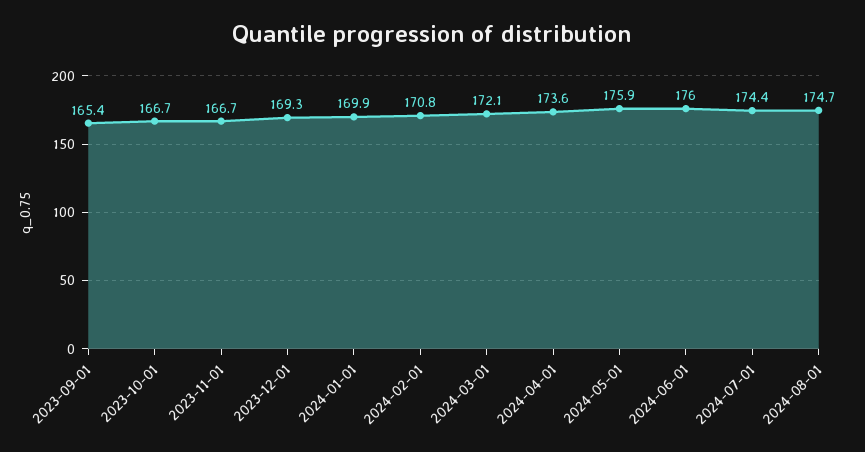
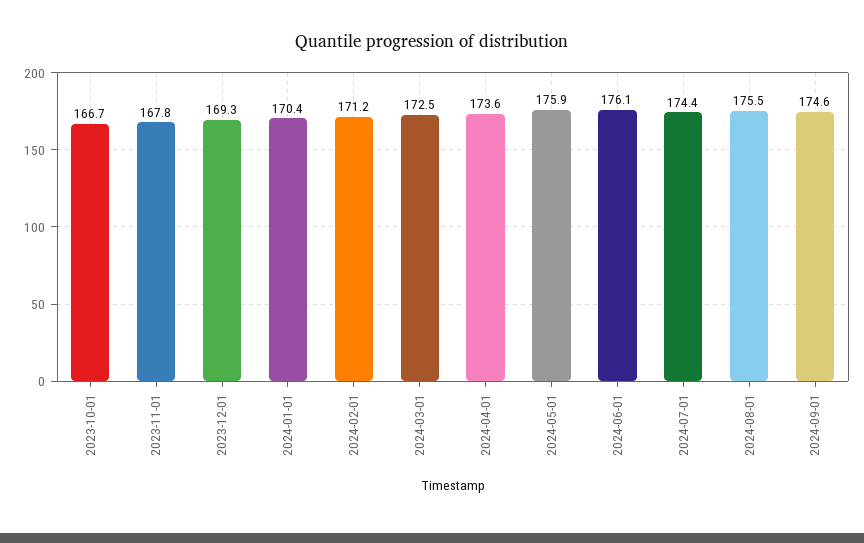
2023-09-01: 165.4 -> none
2023-11-01: 166.7 -> 167.8
2024-01-01: 169.9 -> 170.4
2024-02-01: 170.8 -> 171.2
2024-03-01: 172.1 -> 172.5
2024-06-01: 176 -> 176.1
2024-08-01: 174.7 -> 175.5
2024-09-01: none -> 174.6

